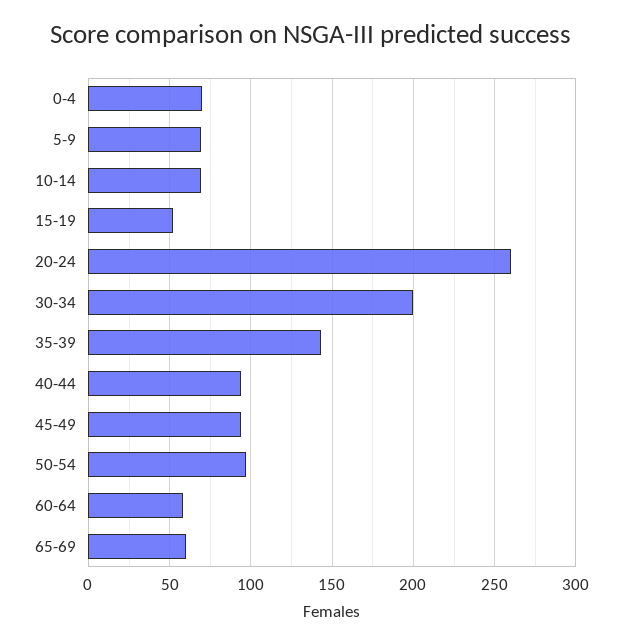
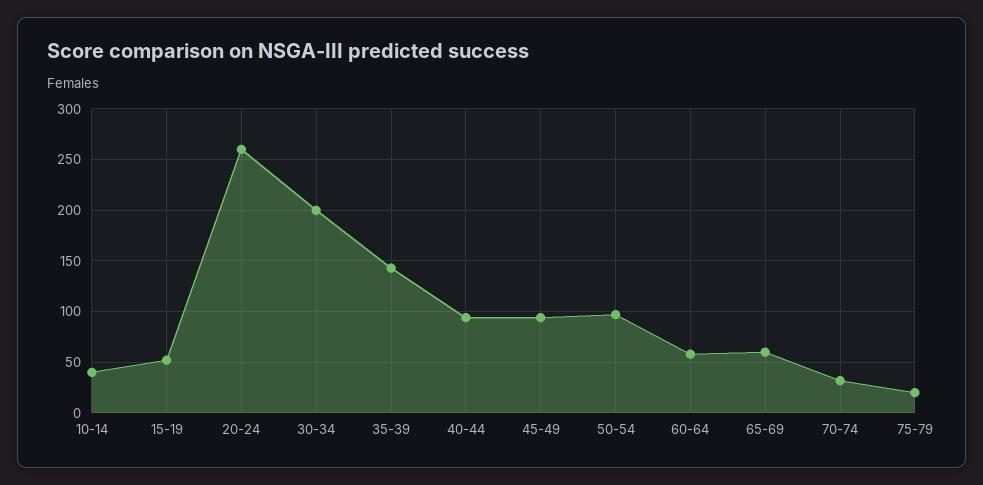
0-4: 70 -> none
5-9: 70 -> none
10-14: 70 -> 40
70-74: none -> 30
75-79: none -> 20

